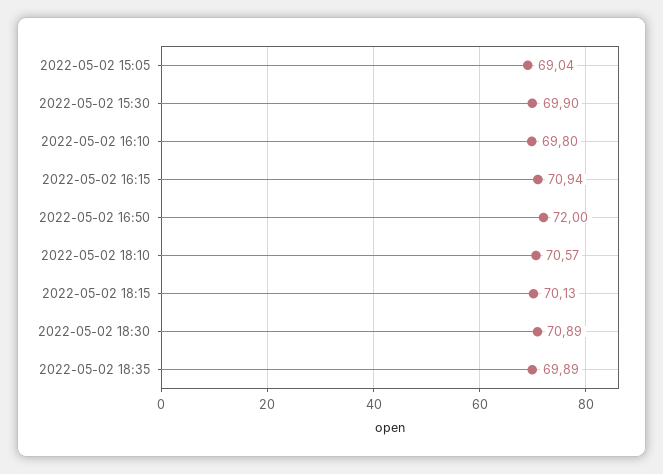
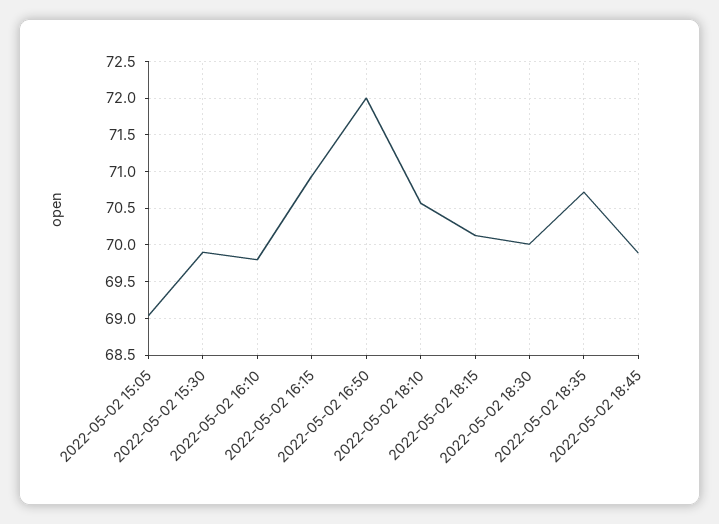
2022-05-02 18:30: 70.89 -> 70
2022-05-02 18:35: 69.89 -> 70.7
2022-05-02 18:45: none -> 69.9

